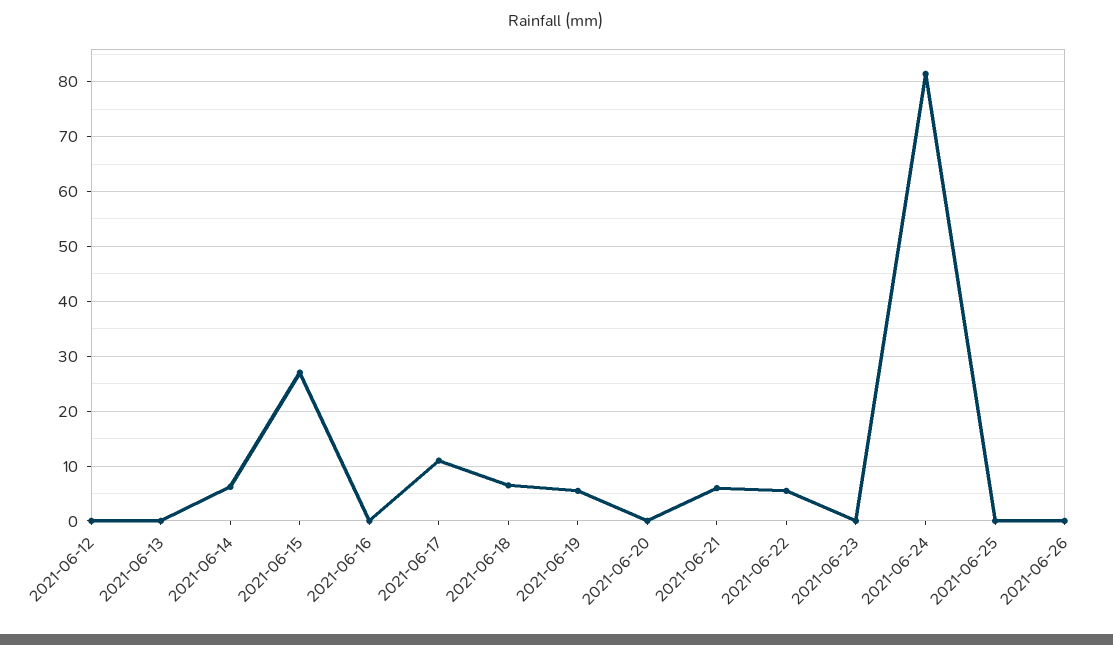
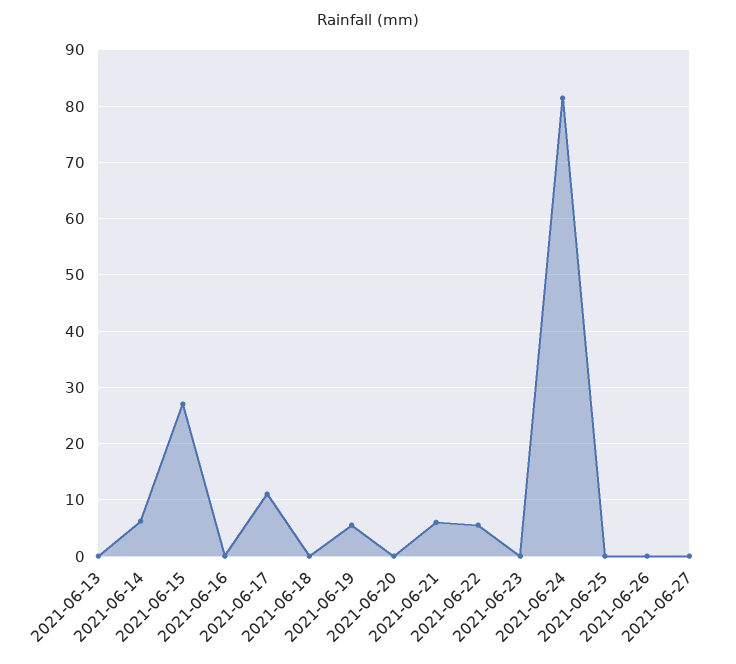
2021-06-12: 0 -> none
2021-06-18: 6 -> 0
2021-06-27: none -> 0

